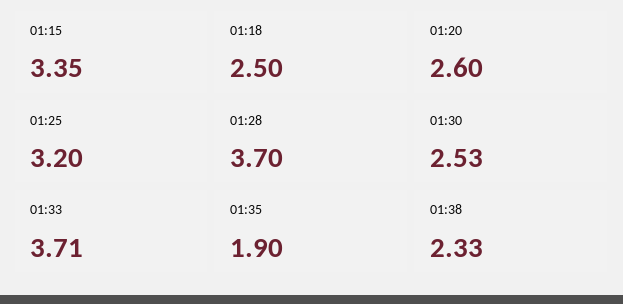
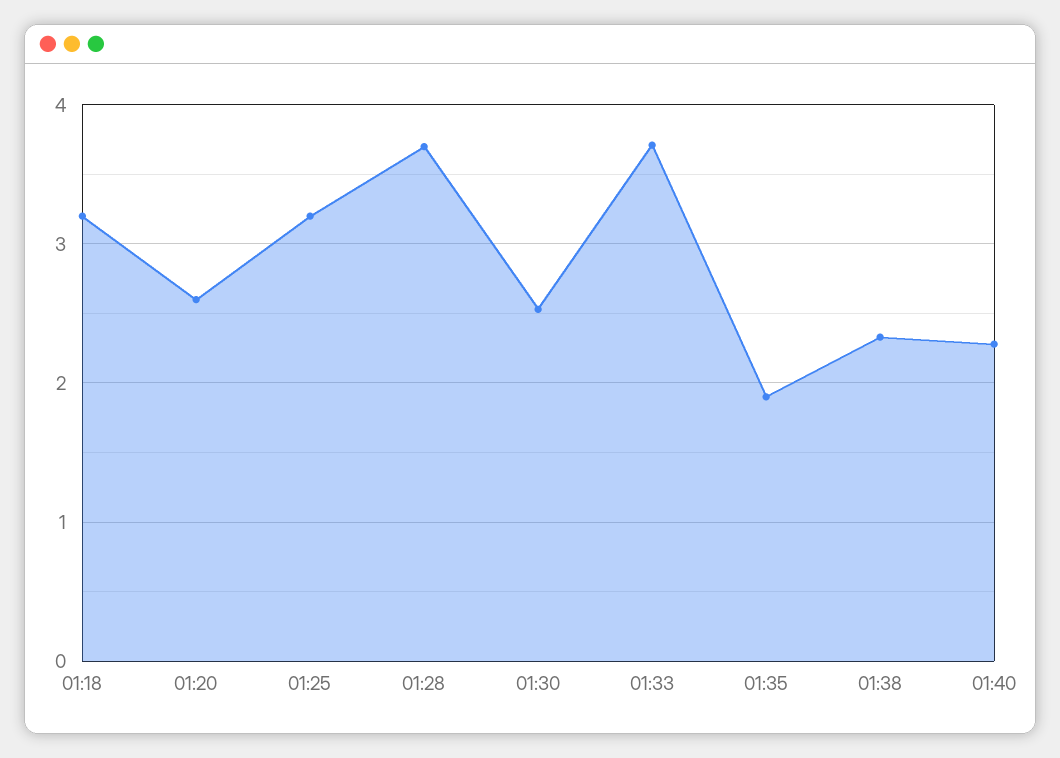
01:15: 3.35 -> none
01:18: 2.5 -> 3.2
01:40: none -> 2.3

